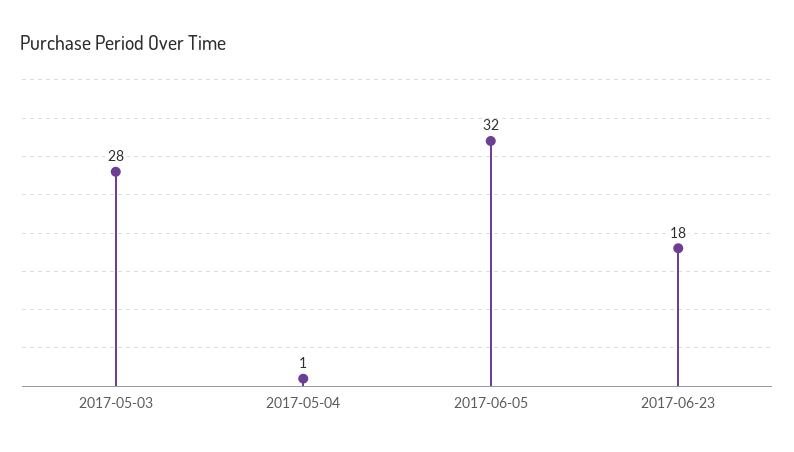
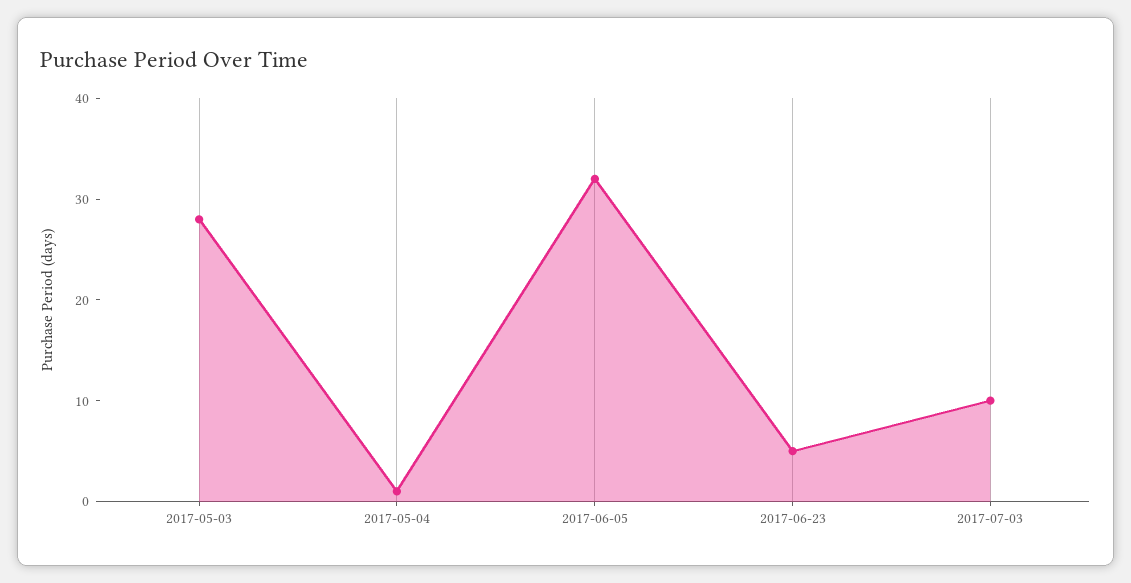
2017-06-23: 18 -> 5
2017-07-03: none -> 10

